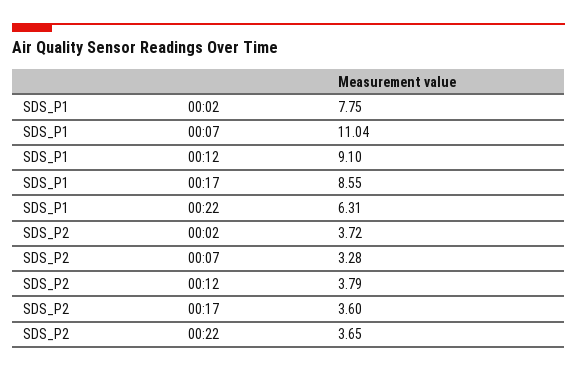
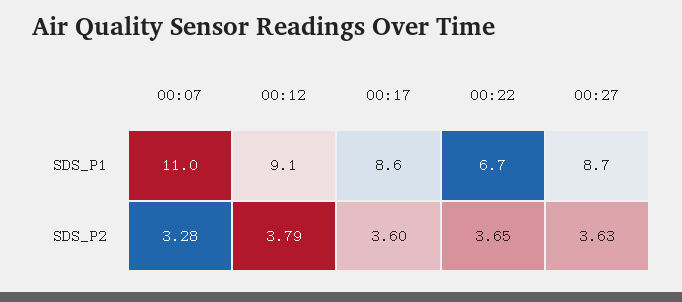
SDS_P1, 00:02: 7.75 -> none
SDS_P1, 00:22: 6.31 -> 6.7
SDS_P2, 00:02: 3.72 -> none
SDS_P1, 00:27: none -> 8.7
SDS_P2, 00:27: none -> 3.63

